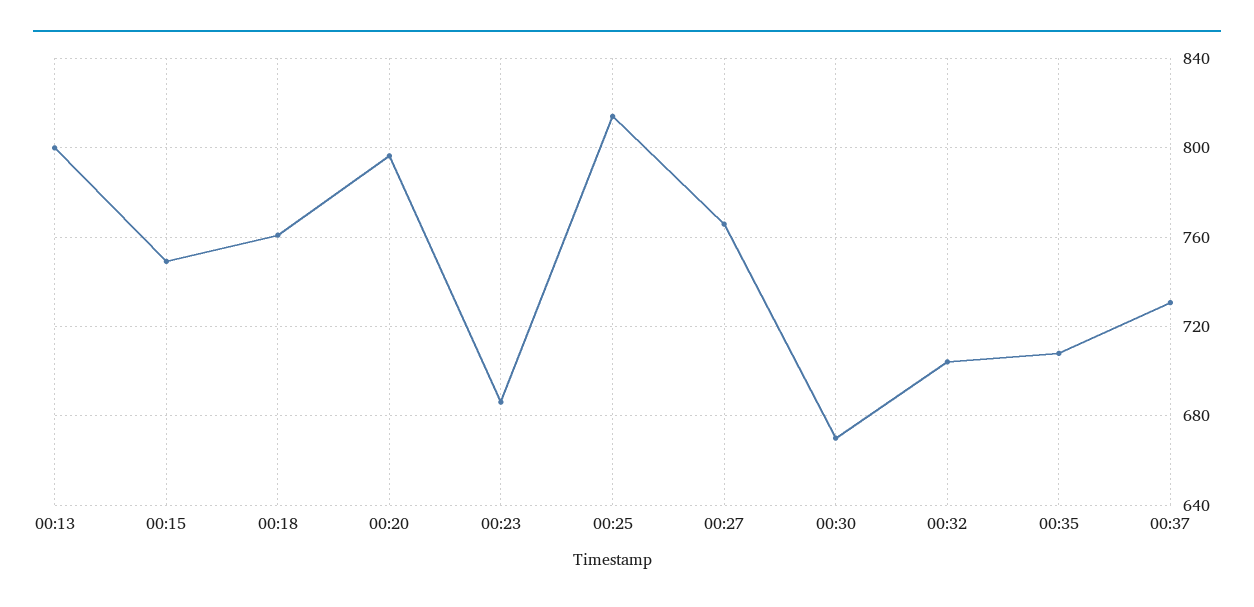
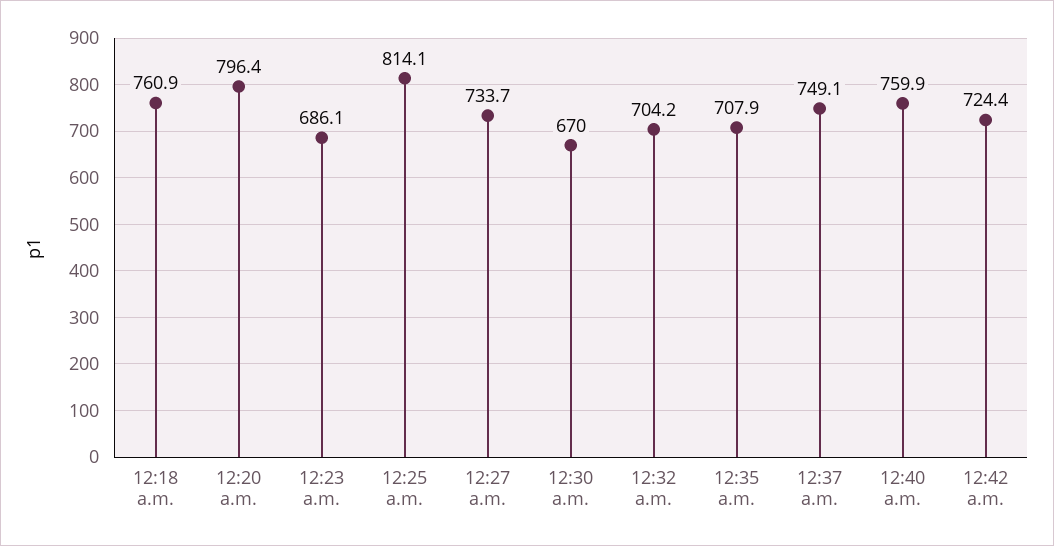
00:13: 800 -> none
00:15: 750 -> none
00:27: 765 -> 733.7
00:37: 730 -> 749.1
12:40 a.m.: none -> 759.9
12:42 a.m.: none -> 724.4

